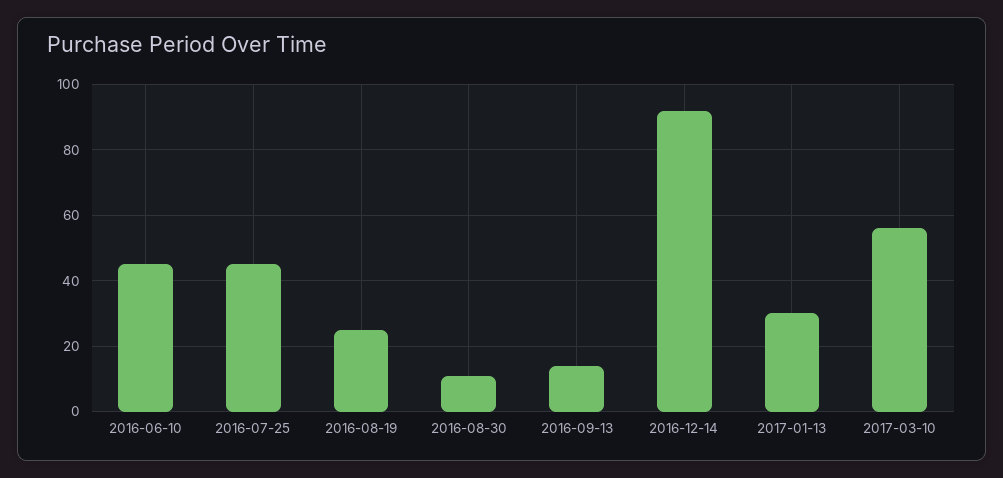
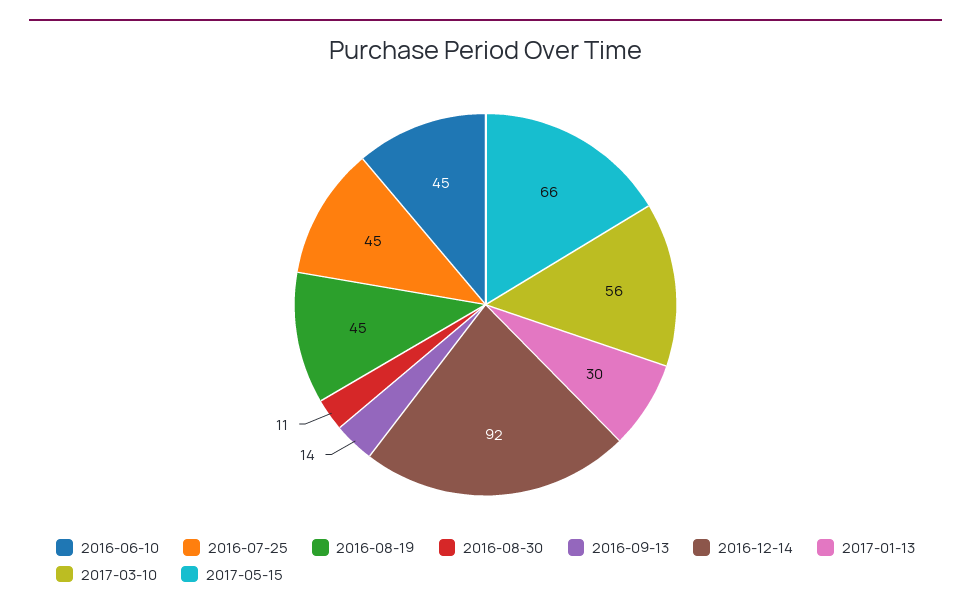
2016-08-19: 25 -> 45
2017-05-15: none -> 66

